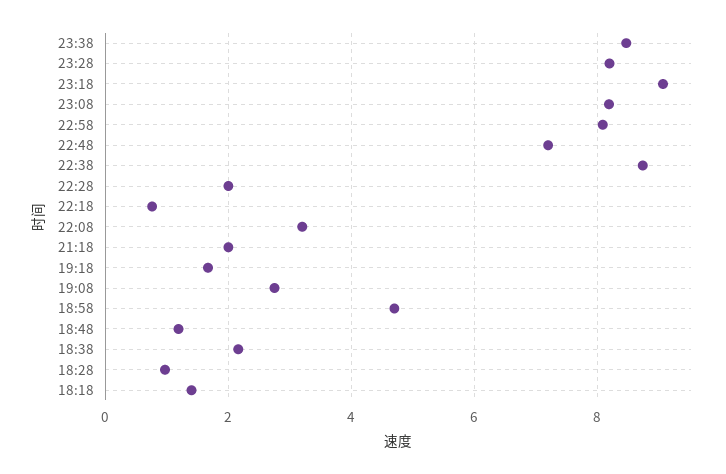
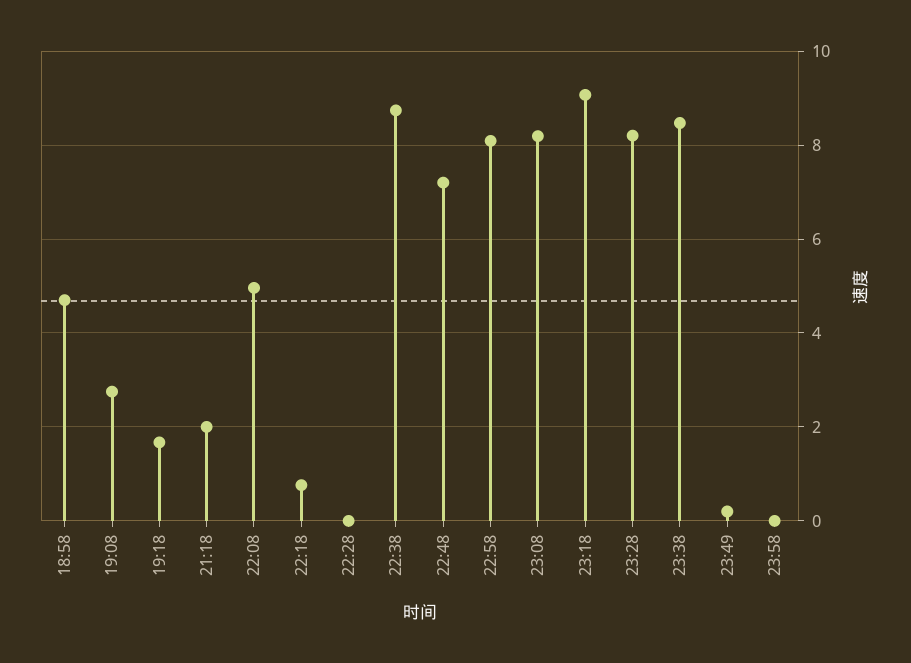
22:28: 2 -> 0
22:08: 3.2 -> 5
18:48: 1.2 -> none
18:38: 2.2 -> none
18:28: 1 -> none
18:18: 1.4 -> none
23:49: none -> 0.2
23:58: none -> 0

